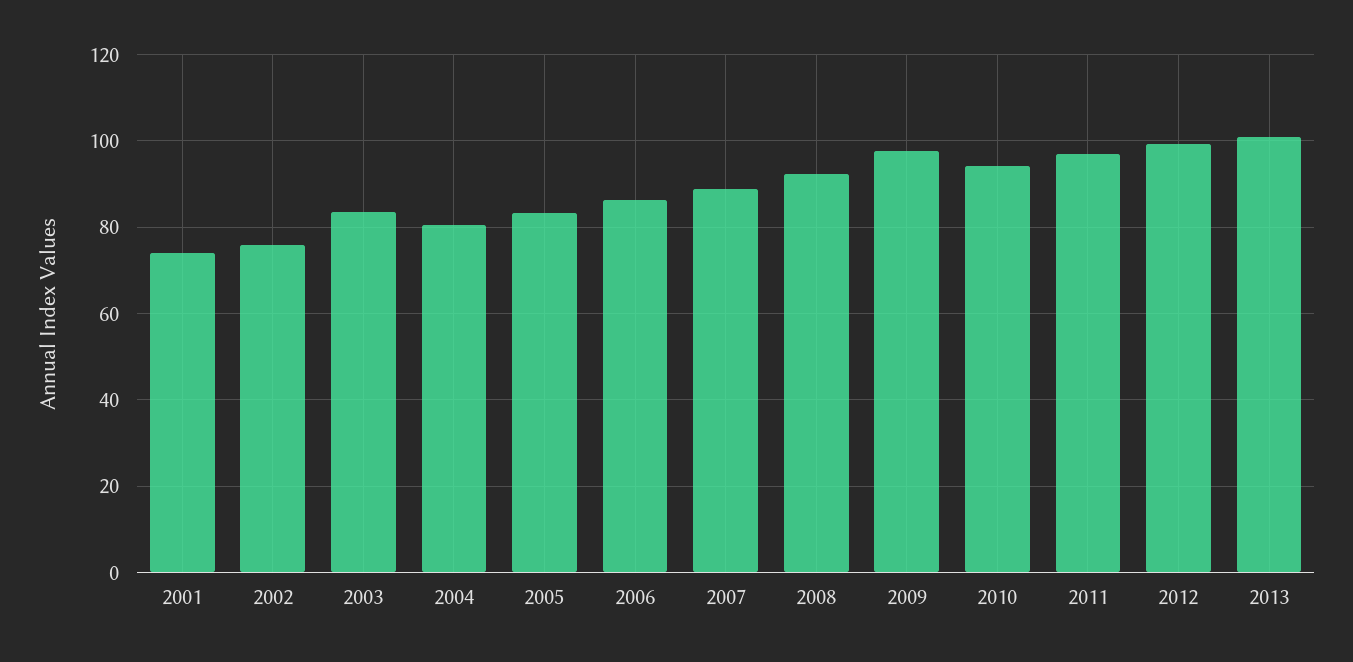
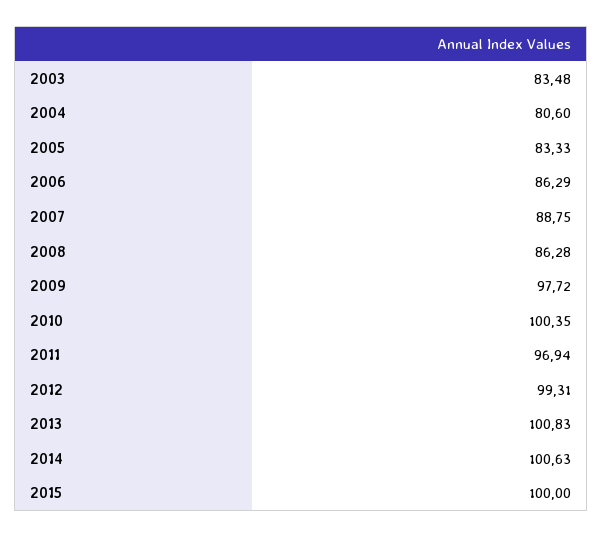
2001: 74 -> none
2002: 76 -> none
2008: 92 -> 86.28
2010: 94 -> 100.35
2014: none -> 100.63
2015: none -> 100

